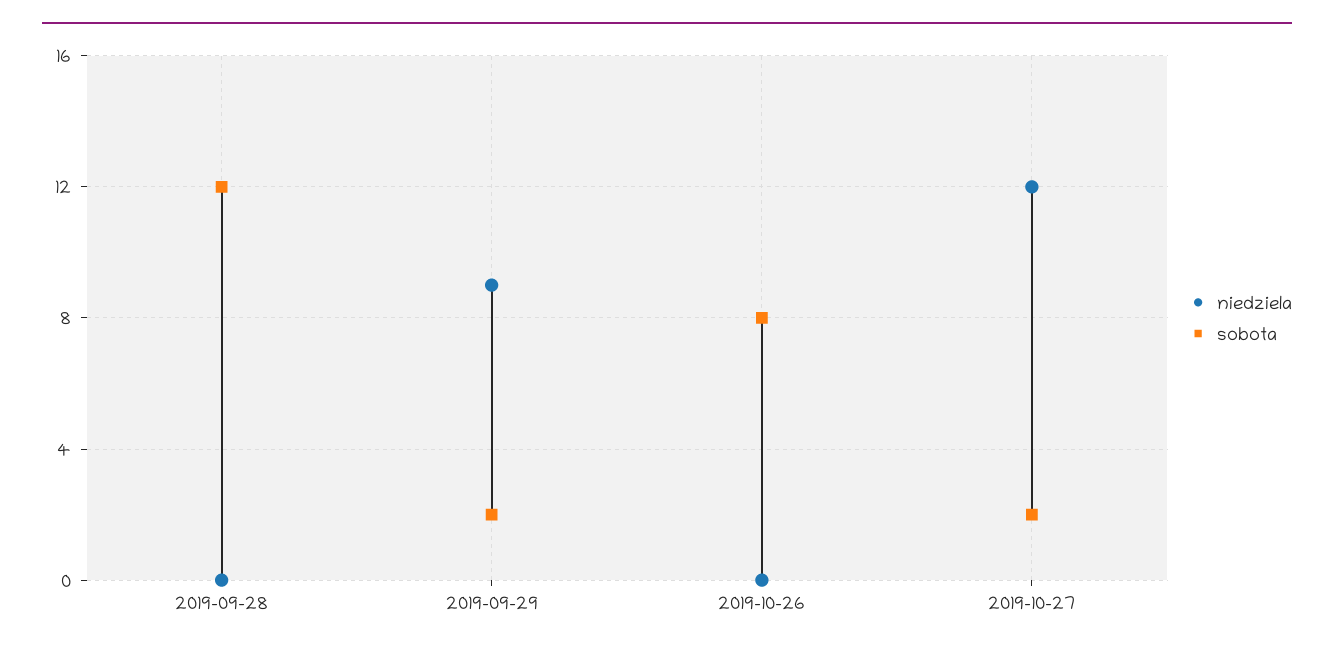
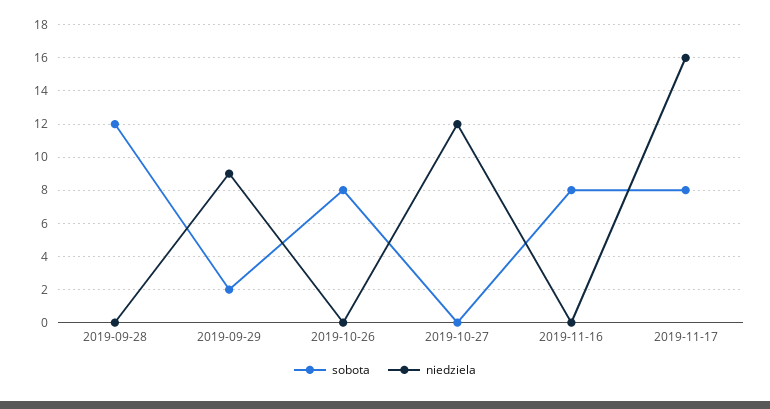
sobota, 2019-10-27: 2 -> 0
sobota, 2019-11-16: none -> 8
niedziela, 2019-11-16: none -> 0
sobota, 2019-11-17: none -> 8
niedziela, 2019-11-17: none -> 16

